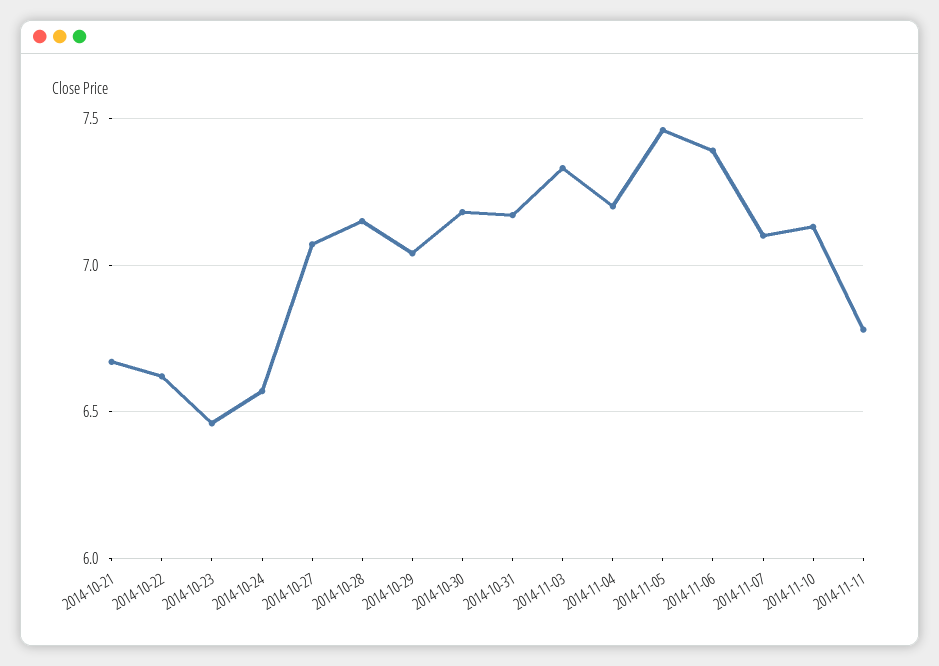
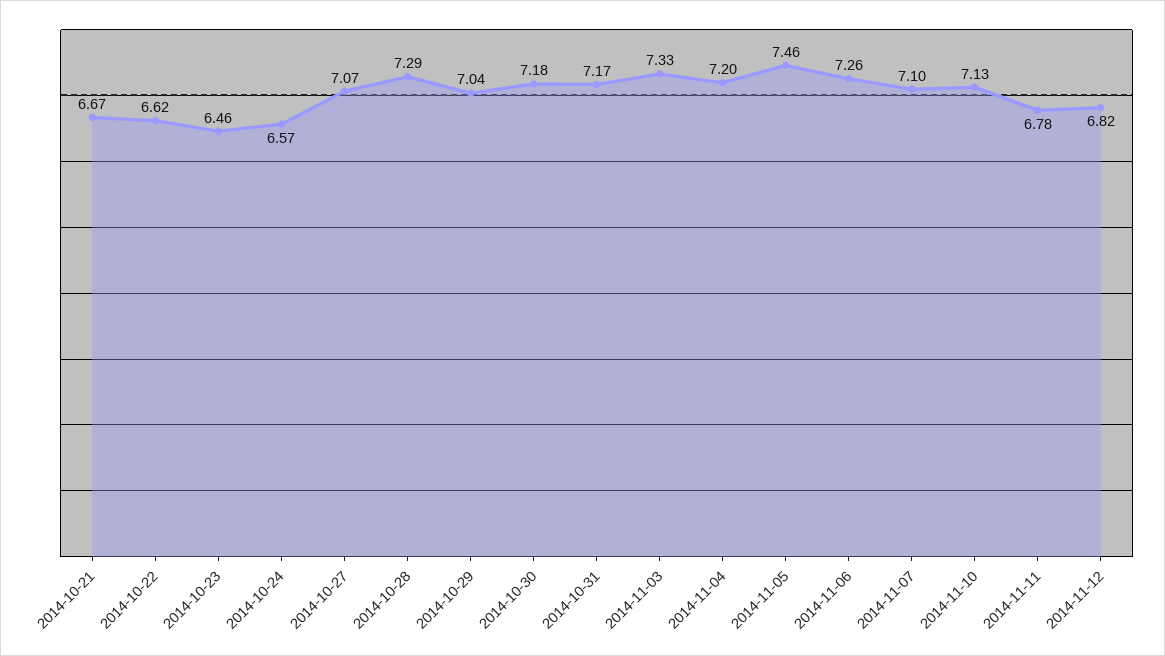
2014-10-28: 7.15 -> 7.29
2014-11-06: 7.4 -> 7.26
2014-11-12: none -> 6.82

